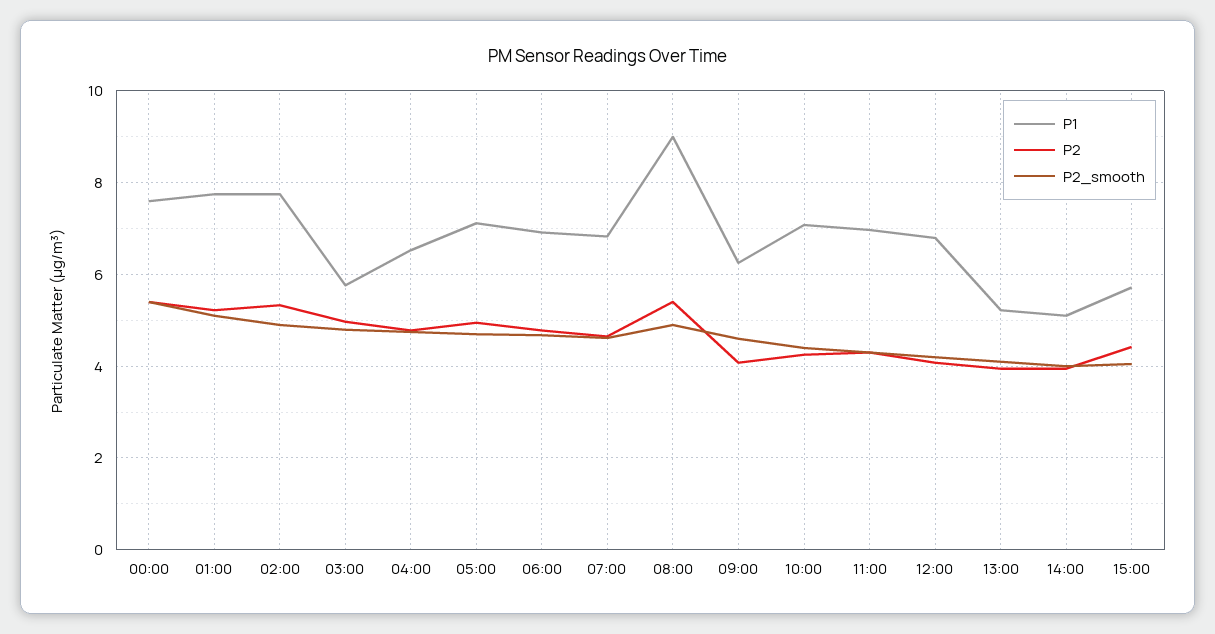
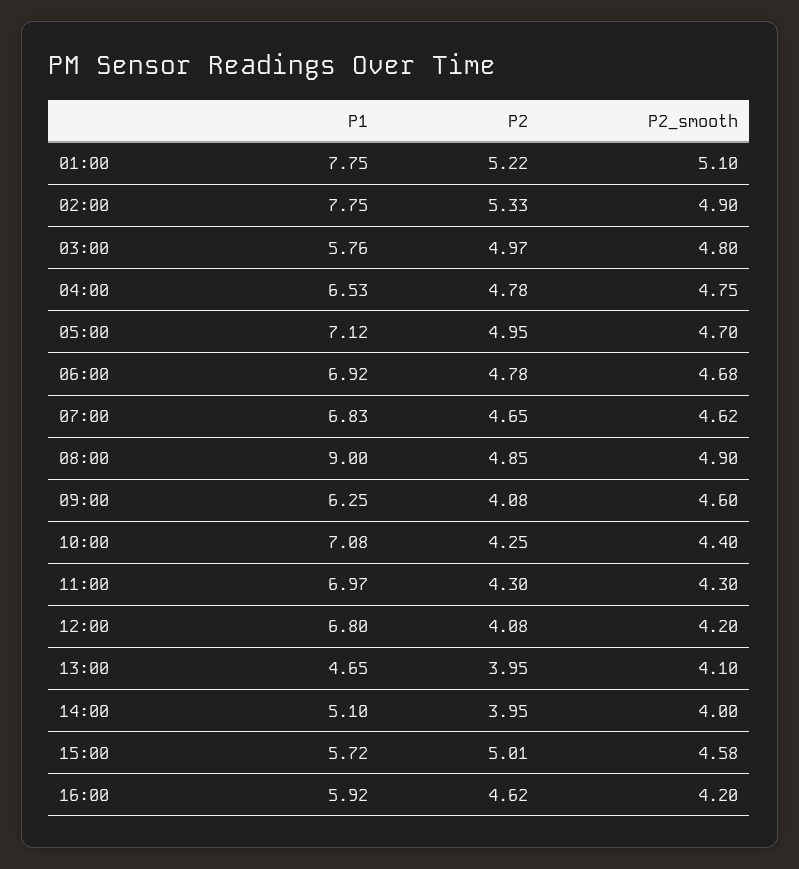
P1, 00:00: 7.6 -> none
P2, 00:00: 5.4 -> none
P2_smooth, 00:00: 5.4 -> none
P2, 08:00: 5.4 -> 4.85
P1, 13:00: 5.2 -> 4.65
P2, 15:00: 4.4 -> 5.01
P2_smooth, 15:00: 4 -> 4.58
P1, 16:00: none -> 5.92
P2, 16:00: none -> 4.62
P2_smooth, 16:00: none -> 4.2

